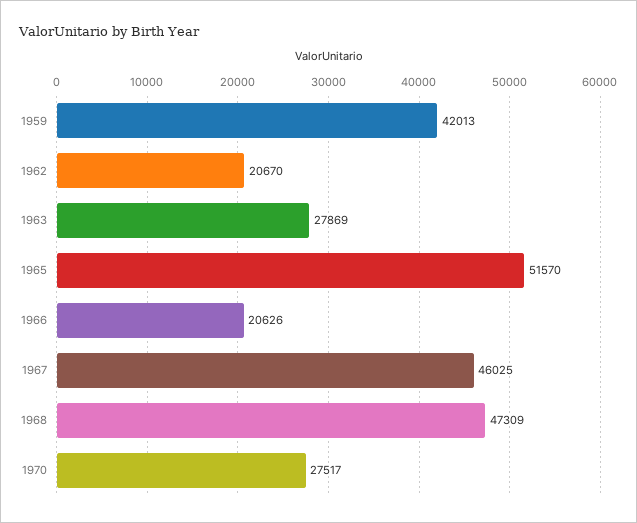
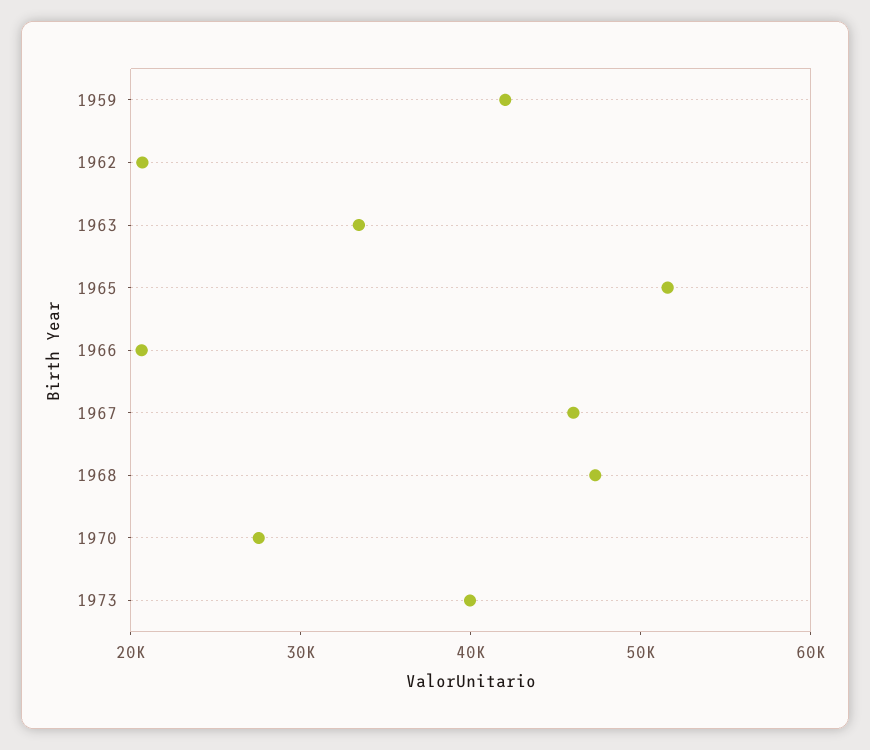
1963: 27869 -> 34000
1973: none -> 40000

